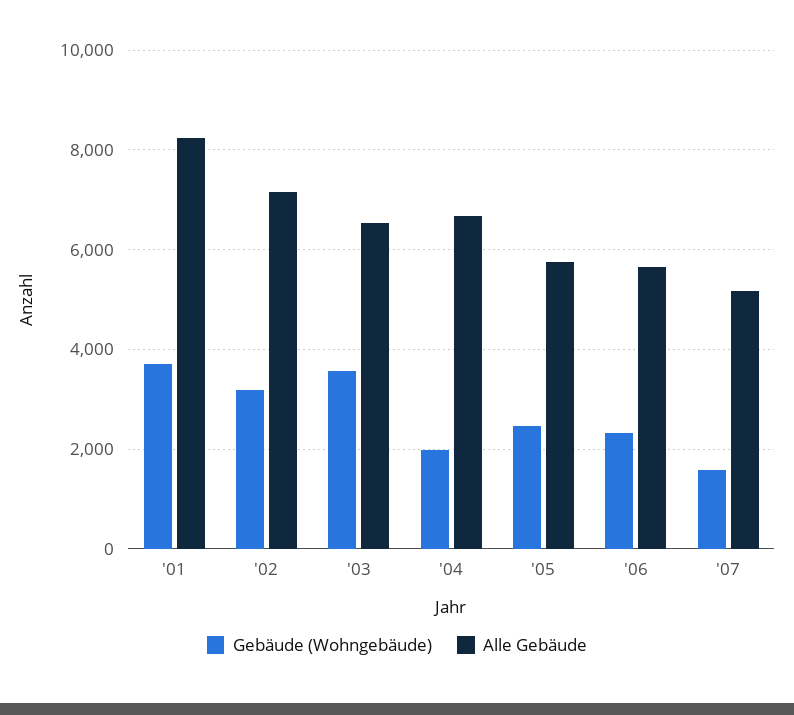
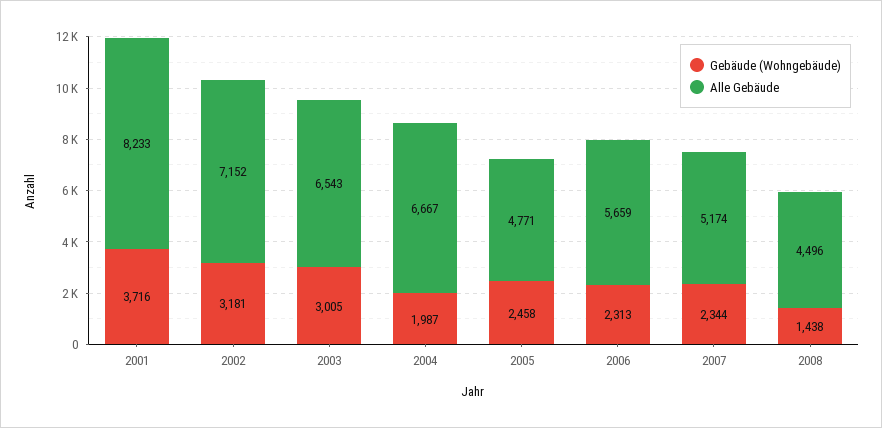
Gebäude (Wohngebäude), '03: 3600 -> 3005
Alle Gebäude, '05: 5800 -> 4771
Gebäude (Wohngebäude), '07: 1600 -> 2344
Gebäude (Wohngebäude), 2008: none -> 1438
Alle Gebäude, 2008: none -> 4496

